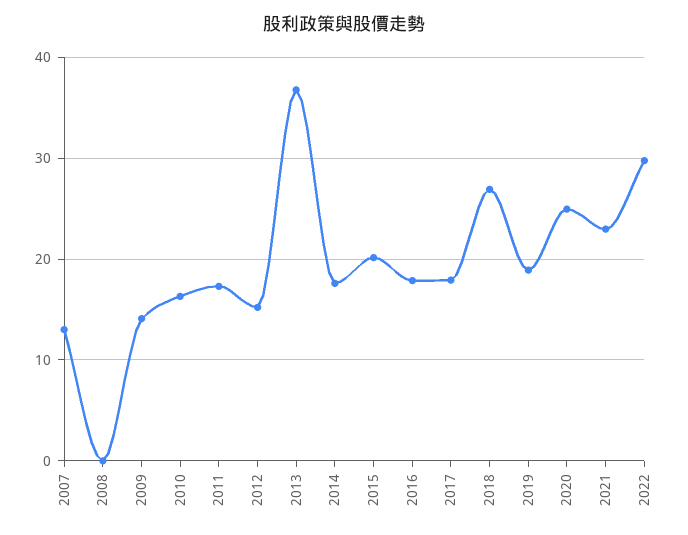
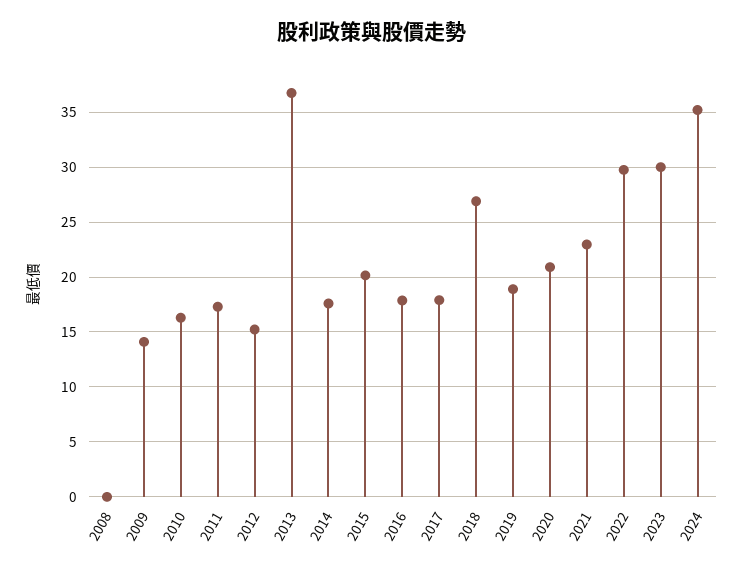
2007: 13 -> none
2020: 25 -> 21
2023: none -> 30
2024: none -> 35

